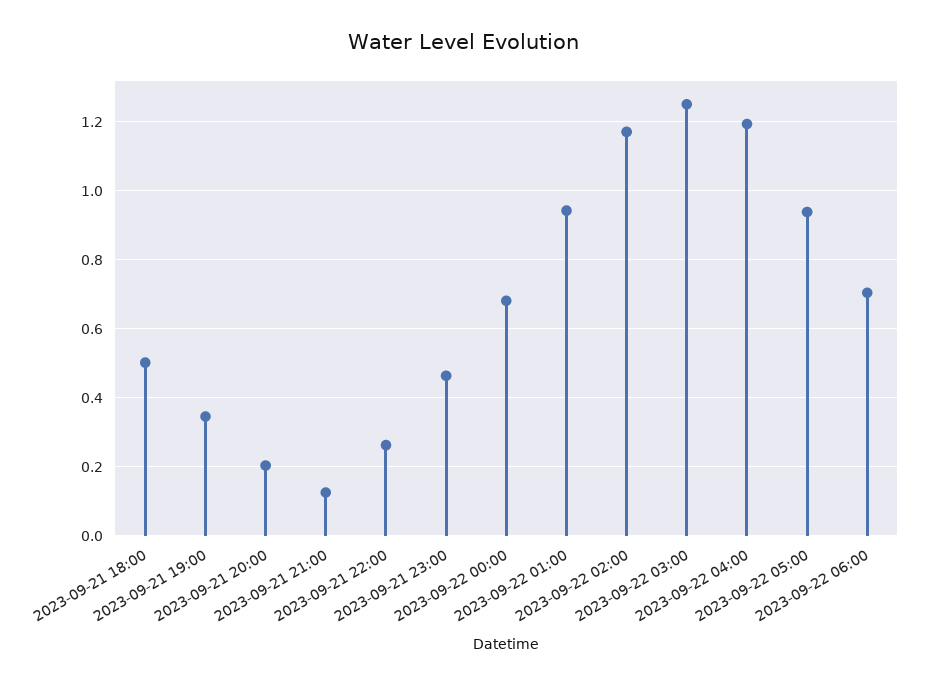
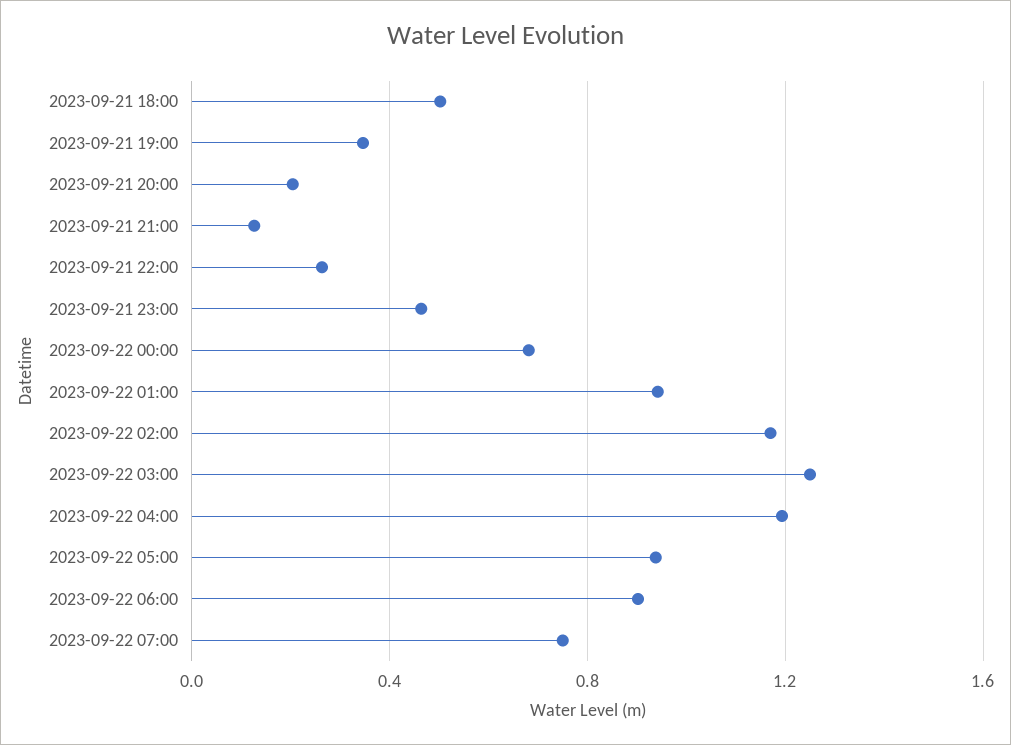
2023-09-22 06:00: 0.7 -> 0.9
2023-09-22 07:00: none -> 0.75

